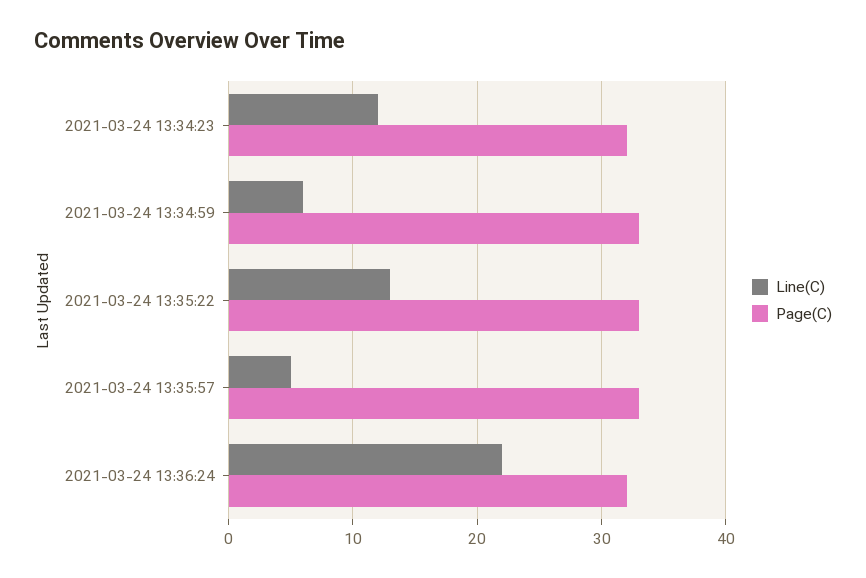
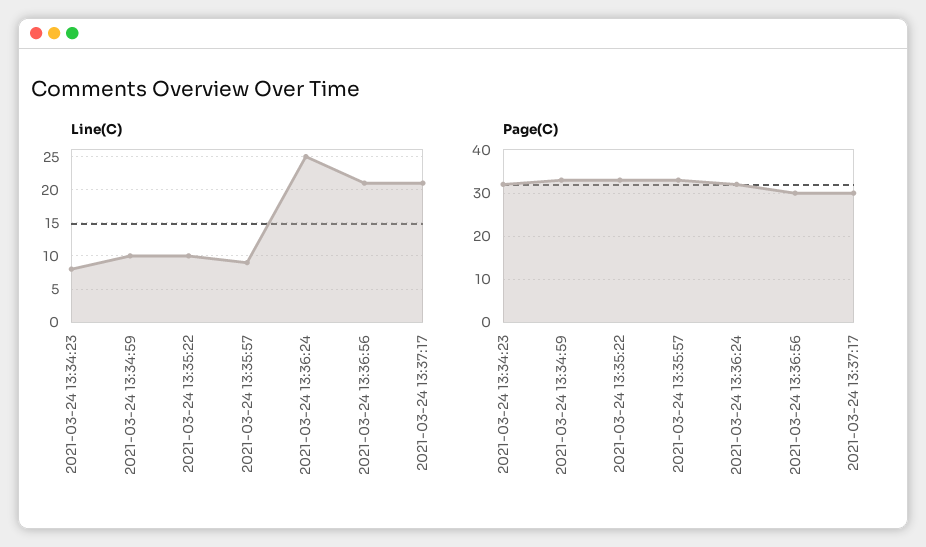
Line(C), 2021-03-24 13:34:23: 12 -> 8
Line(C), 2021-03-24 13:34:59: 6 -> 10
Line(C), 2021-03-24 13:35:22: 13 -> 10
Line(C), 2021-03-24 13:35:57: 5 -> 9
Line(C), 2021-03-24 13:36:24: 22 -> 25
Line(C), 2021-03-24 13:36:56: none -> 21
Line(C), 2021-03-24 13:37:17: none -> 21
Page(C), 2021-03-24 13:36:56: none -> 30
Page(C), 2021-03-24 13:37:17: none -> 30

